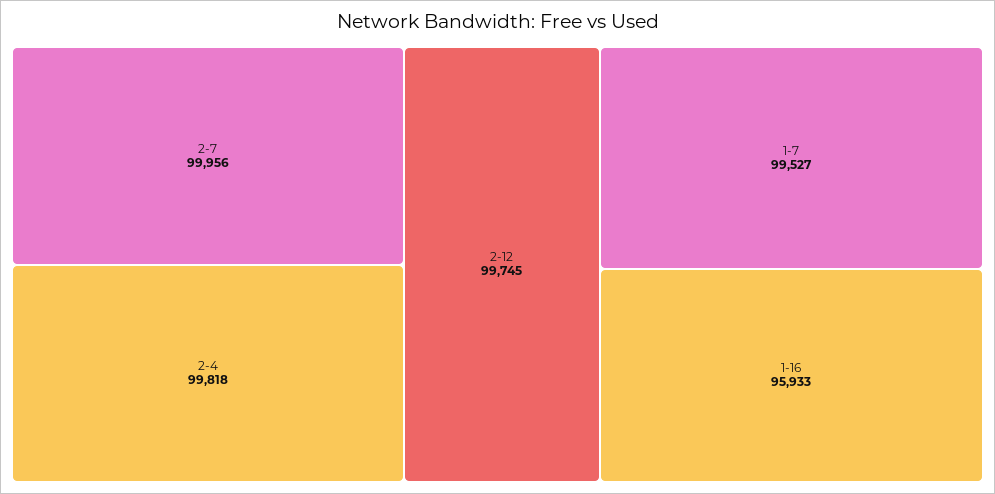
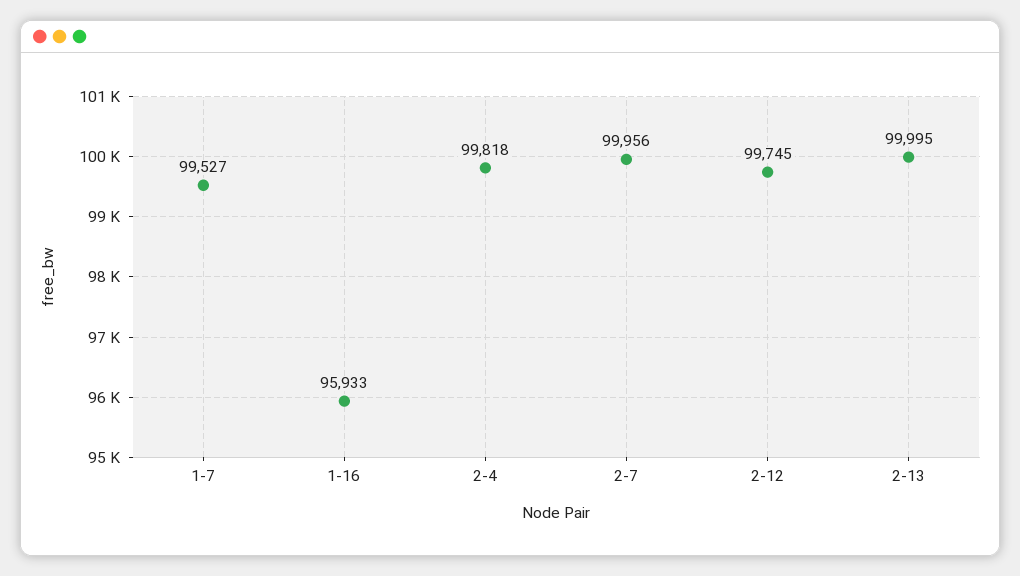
2-13: none -> 99995

